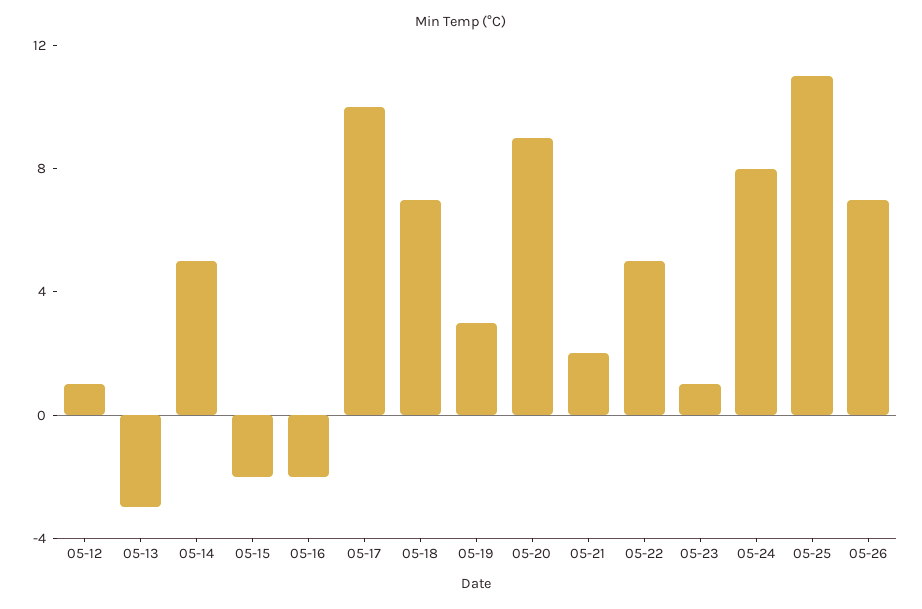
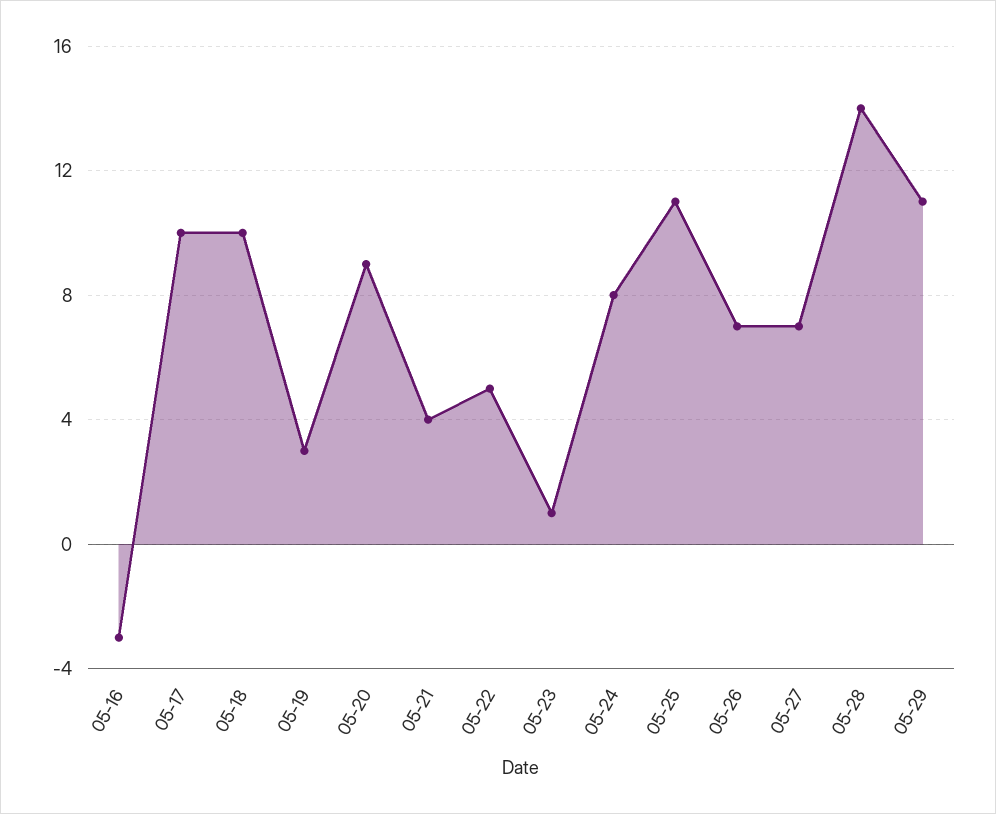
05-12: 1 -> none
05-13: -3 -> none
05-14: 5 -> none
05-15: -2 -> none
05-16: -2 -> -3
05-18: 7 -> 10
05-21: 2 -> 4
05-27: none -> 7
05-28: none -> 14
05-29: none -> 11

